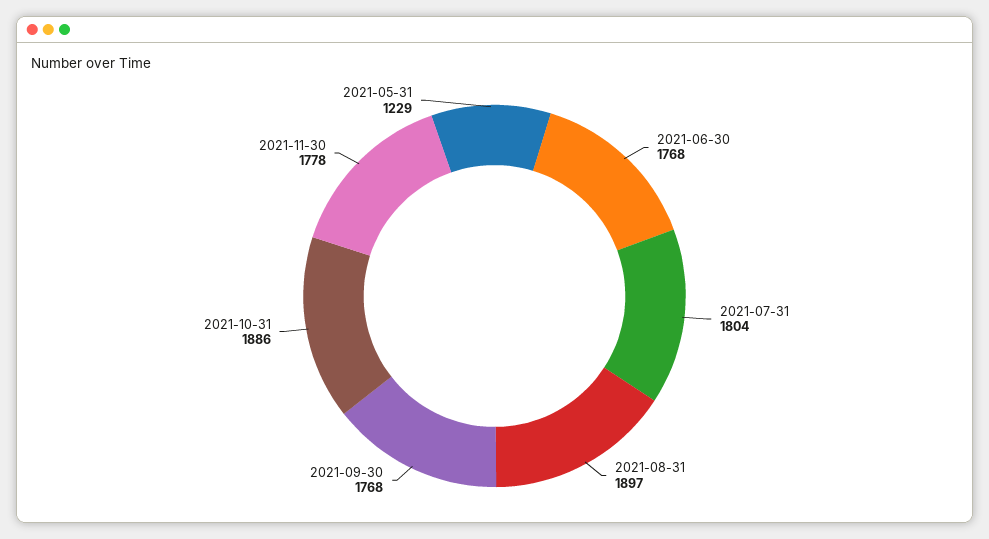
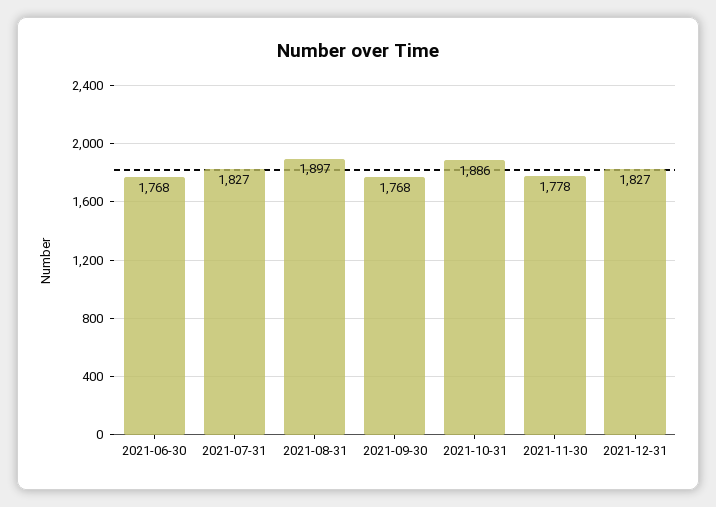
2021-07-31: 1804 -> 1827
2021-05-31: 1229 -> none
2021-12-31: none -> 1827

